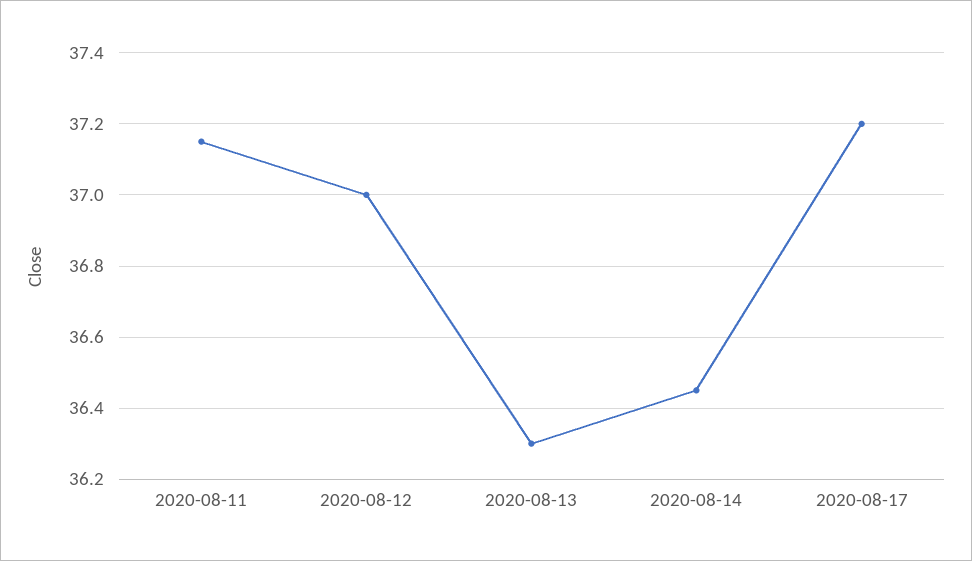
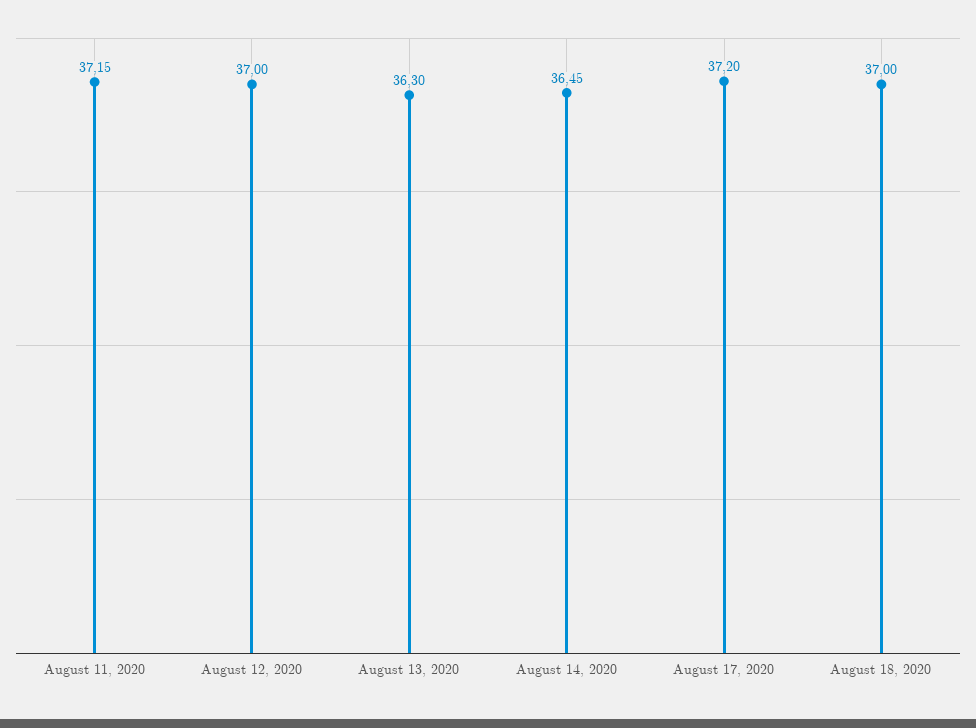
August 18, 2020: none -> 37

